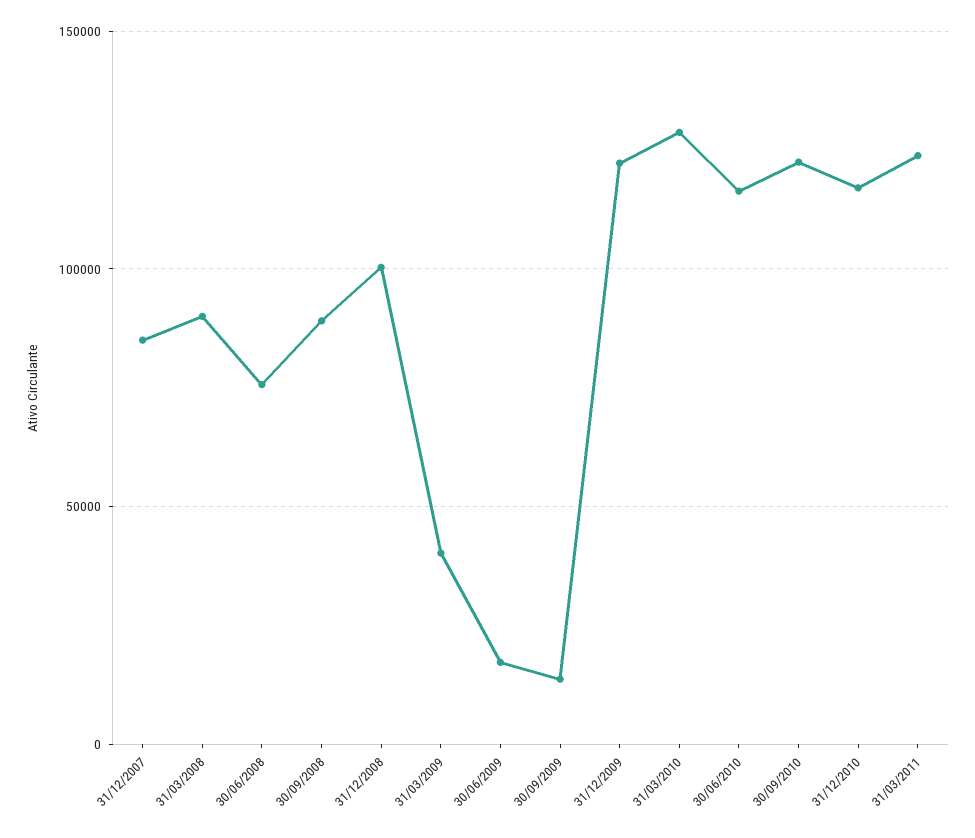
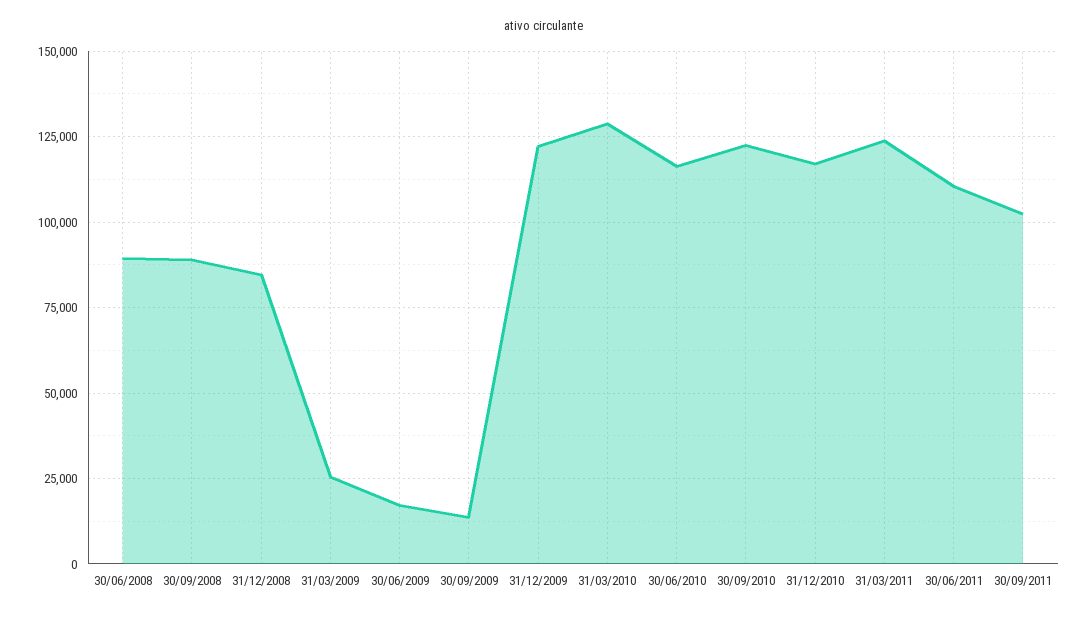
31/12/2007: 85000 -> none
31/03/2008: 90000 -> none
30/06/2008: 75000 -> 90000
31/12/2008: 100000 -> 85000
31/03/2009: 40000 -> 25000
30/06/2011: none -> 110000
30/09/2011: none -> 102500

